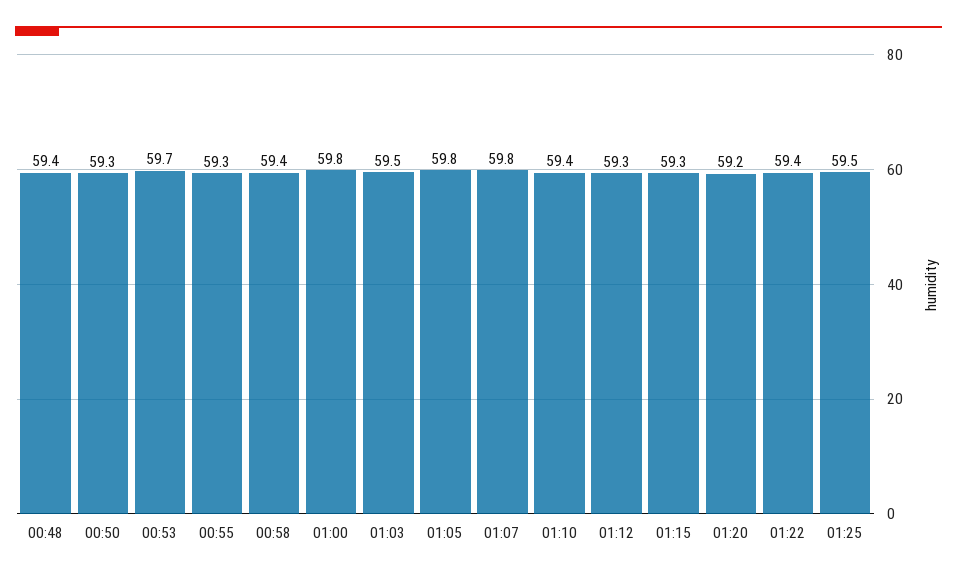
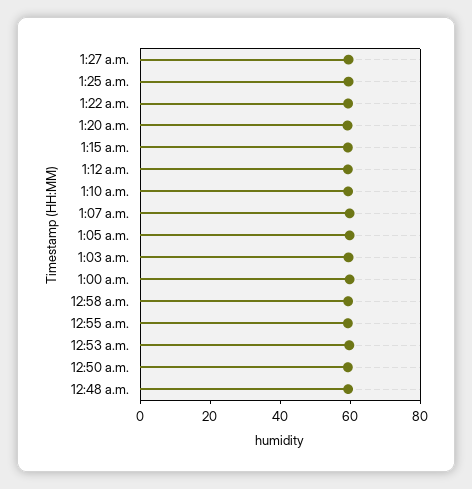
1:27 a.m.: none -> 60

